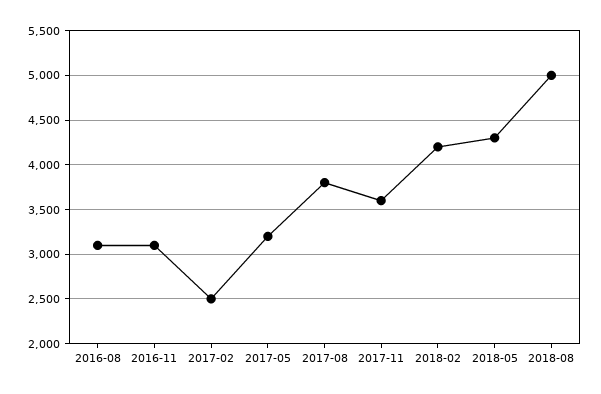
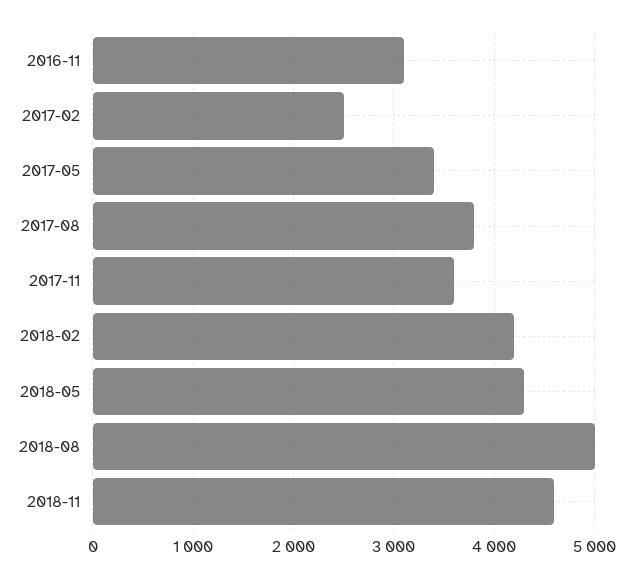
2016-08: 3100 -> none
2017-05: 3200 -> 3400
2018-11: none -> 4600

